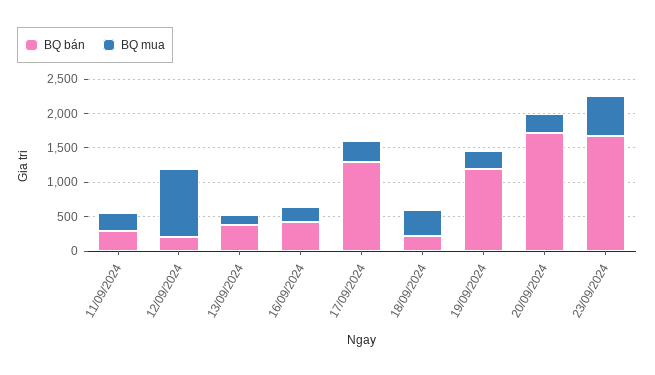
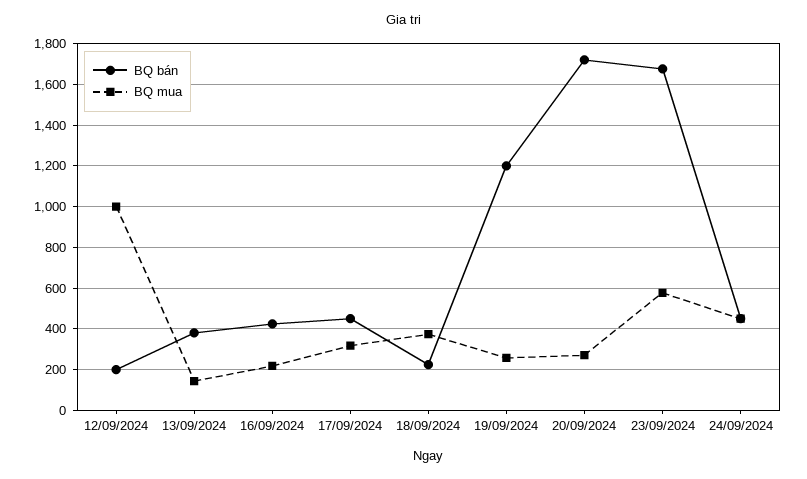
BQ bán, 11/09/2024: 250 -> none
BQ mua, 11/09/2024: 250 -> none
BQ bán, 17/09/2024: 1250 -> 450
BQ bán, 24/09/2024: none -> 450
BQ mua, 24/09/2024: none -> 450

